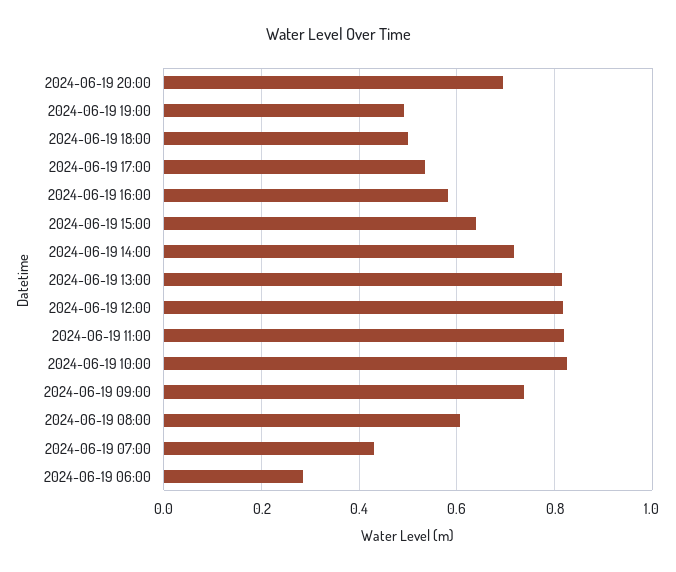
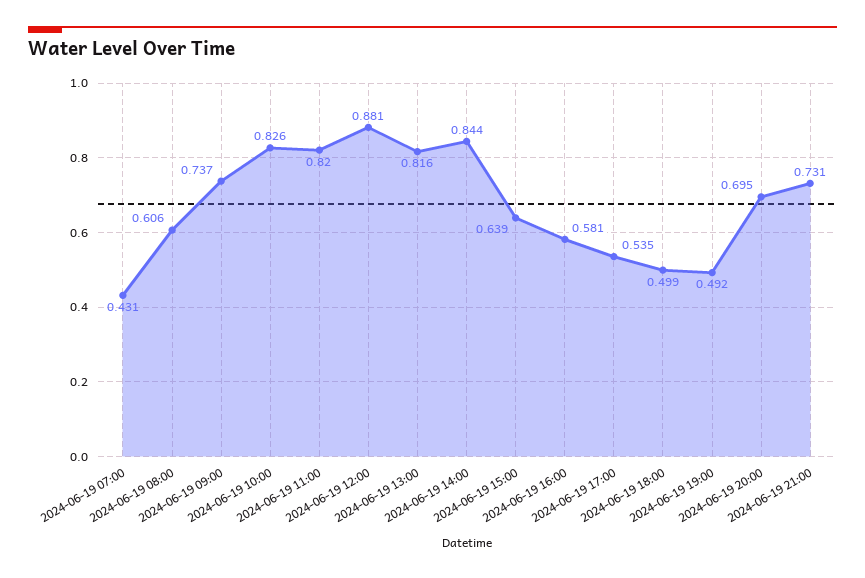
2024-06-19 14:00: 0.72 -> 0.844
2024-06-19 12:00: 0.82 -> 0.881
2024-06-19 06:00: 0.28 -> none
2024-06-19 21:00: none -> 0.731

